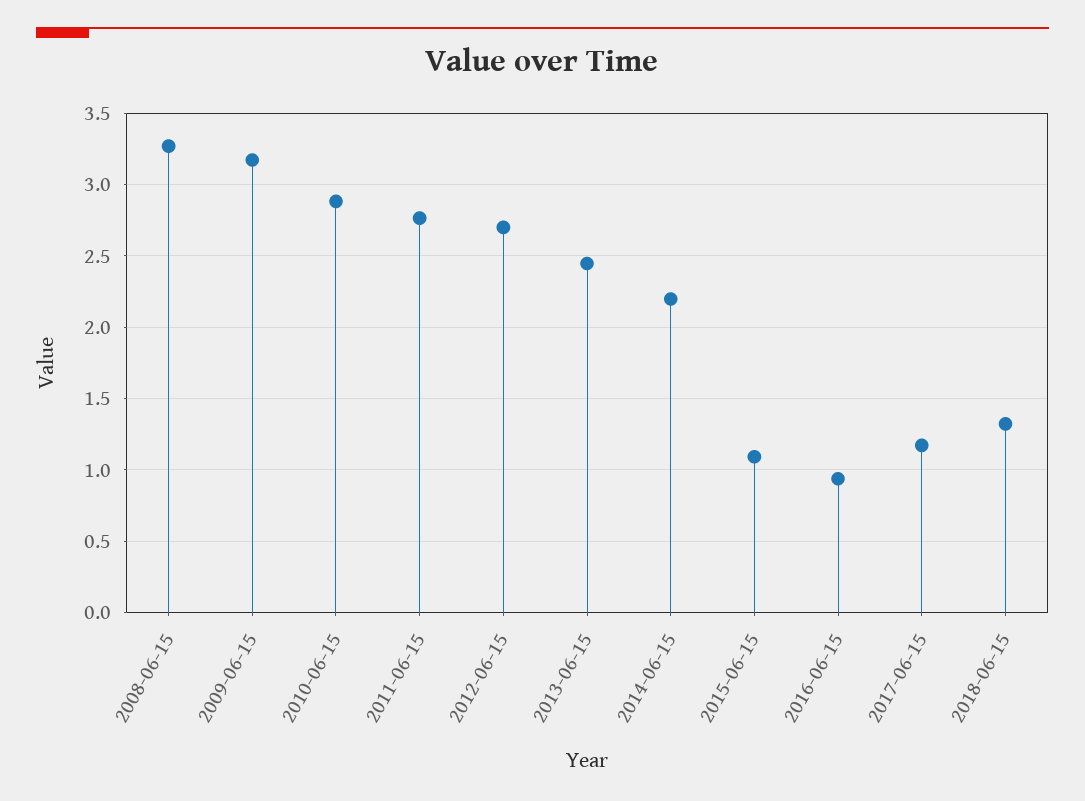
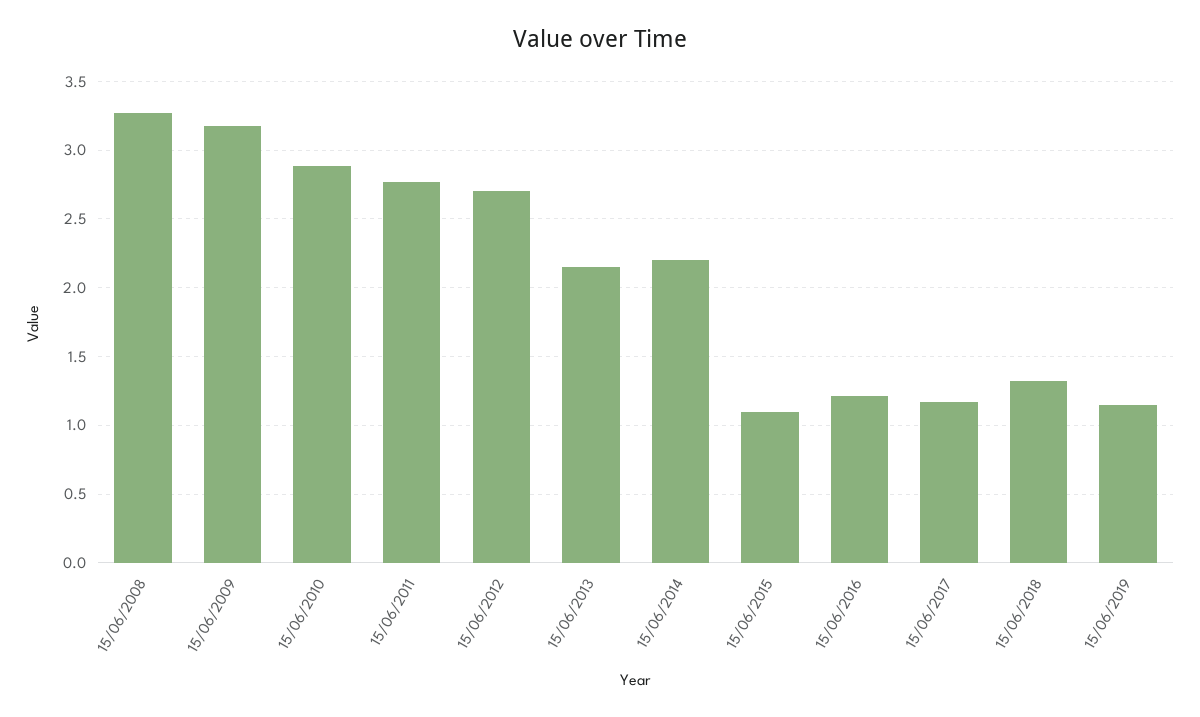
2013-06-15: 2.45 -> 2.15
2016-06-15: 0.95 -> 1.2
15/06/2019: none -> 1.15

